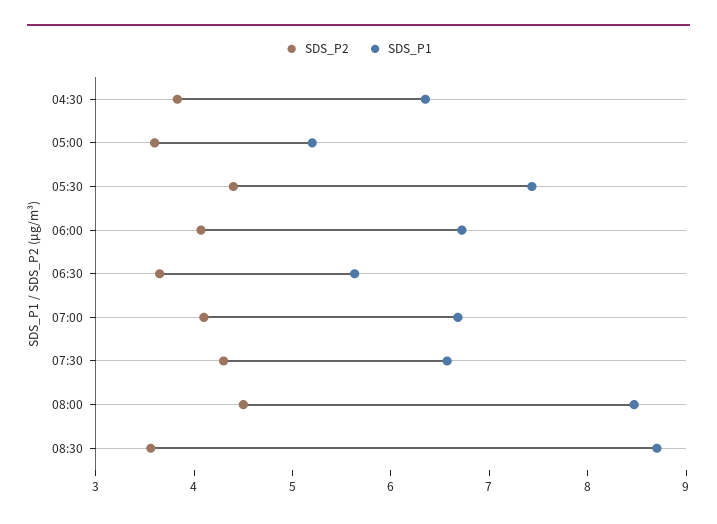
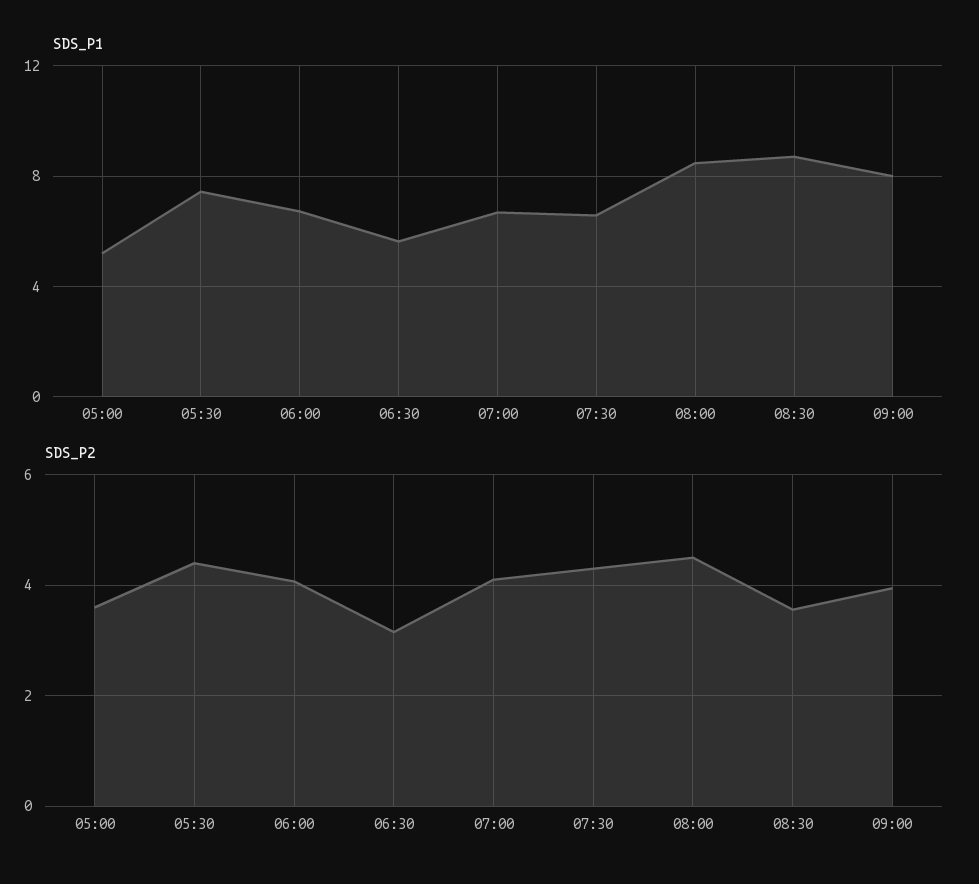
SDS_P2, 04:30: 3.8 -> none
SDS_P1, 04:30: 6.4 -> none
SDS_P2, 06:30: 3.6 -> 3.2
SDS_P1, 09:00: none -> 8
SDS_P2, 09:00: none -> 4

